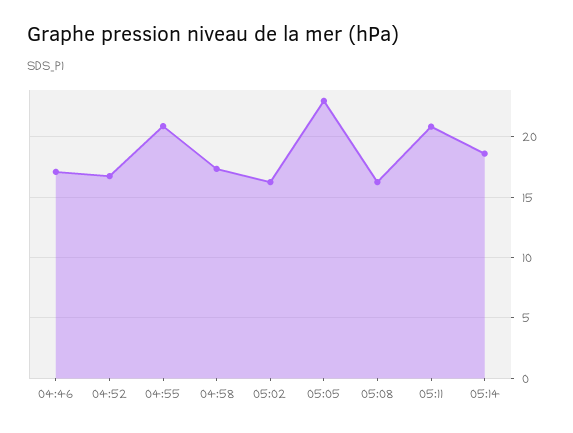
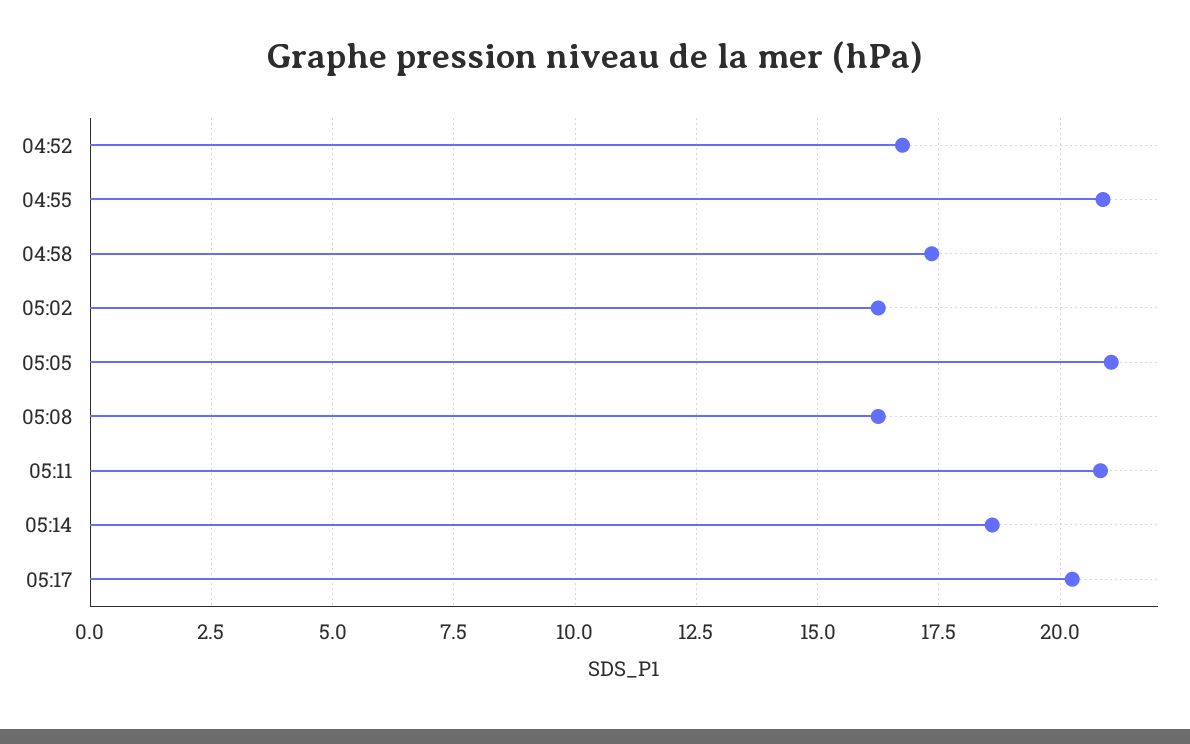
04:46: 17 -> none
05:05: 23 -> 21
05:17: none -> 20.25

